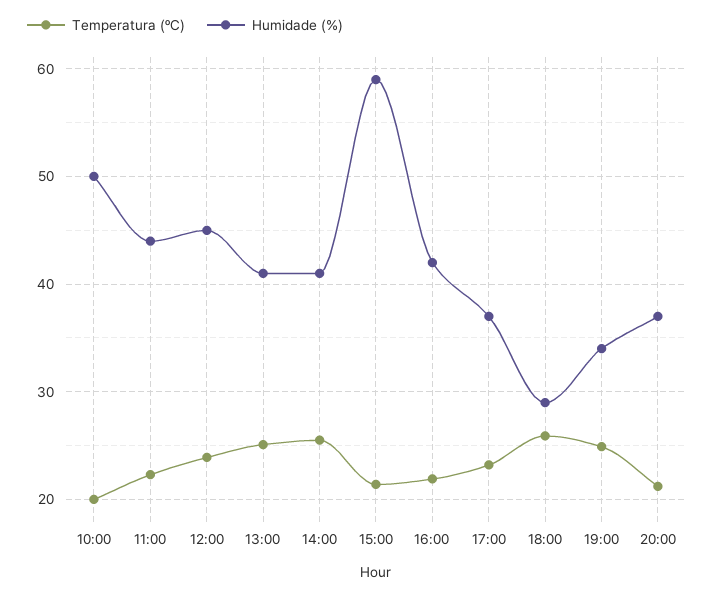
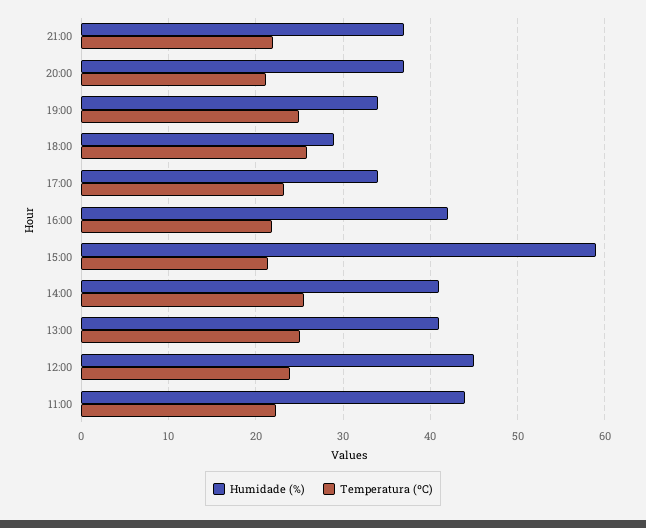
Temperatura (ºC), 10:00: 20 -> none
Humidade (%), 10:00: 50 -> none
Humidade (%), 17:00: 37 -> 34
Humidade (%), 21:00: none -> 37
Temperatura (ºC), 21:00: none -> 22

